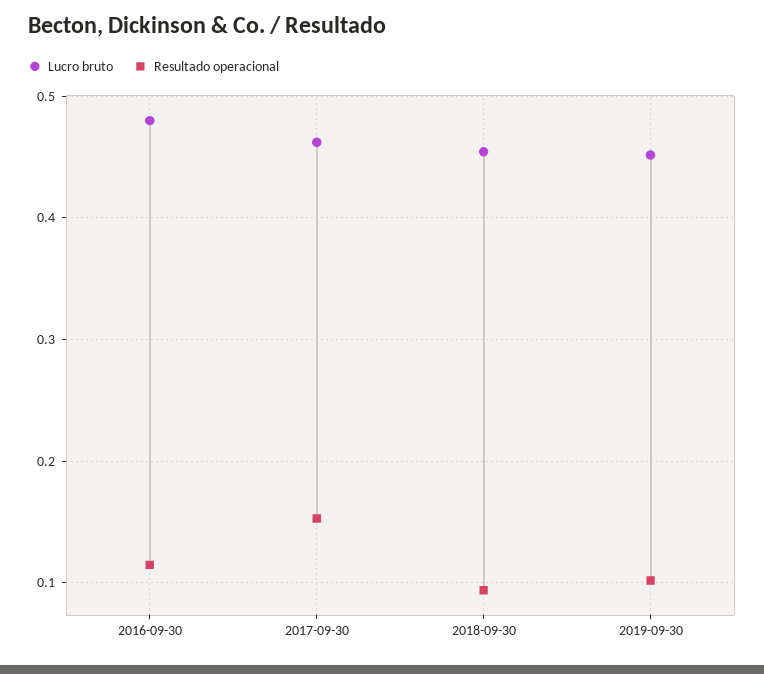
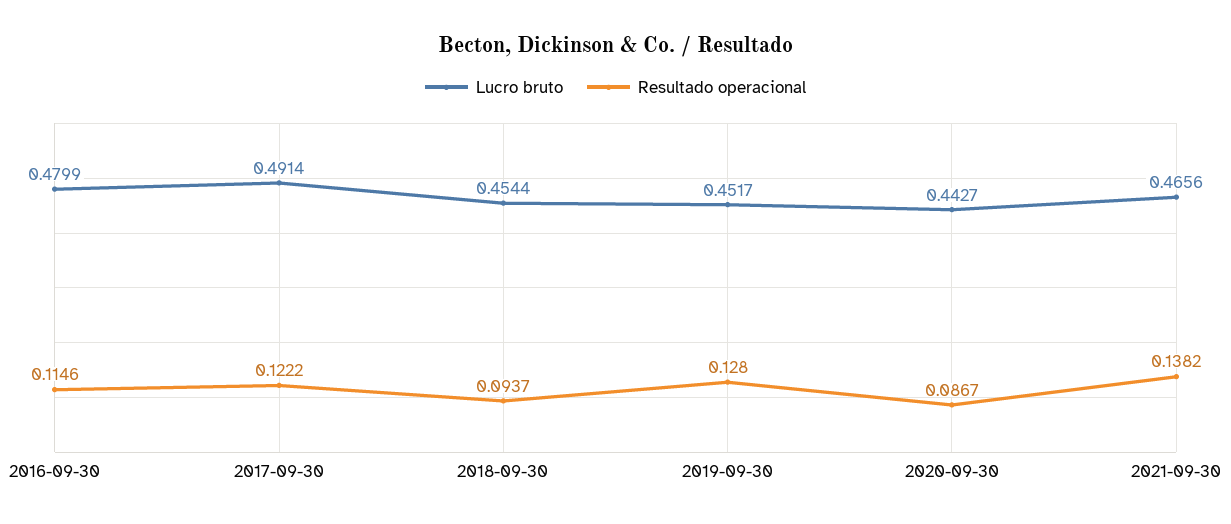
Lucro bruto, 2017-09-30: 0.46 -> 0.4914
Resultado operacional, 2017-09-30: 0.15 -> 0.1222
Resultado operacional, 2019-09-30: 0.1 -> 0.128
Lucro bruto, 2020-09-30: none -> 0.4427
Resultado operacional, 2020-09-30: none -> 0.0867
Lucro bruto, 2021-09-30: none -> 0.4656
Resultado operacional, 2021-09-30: none -> 0.1382

